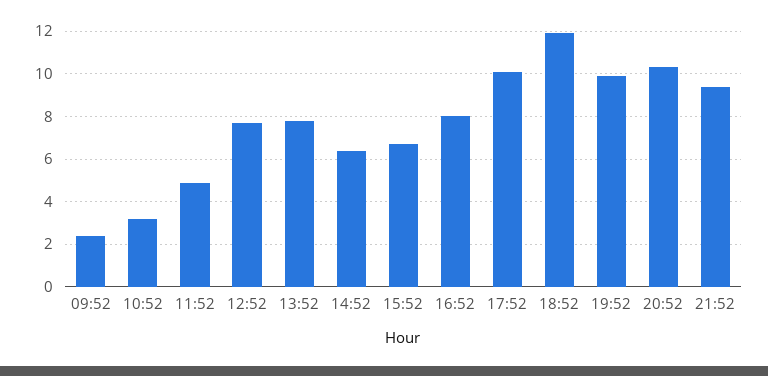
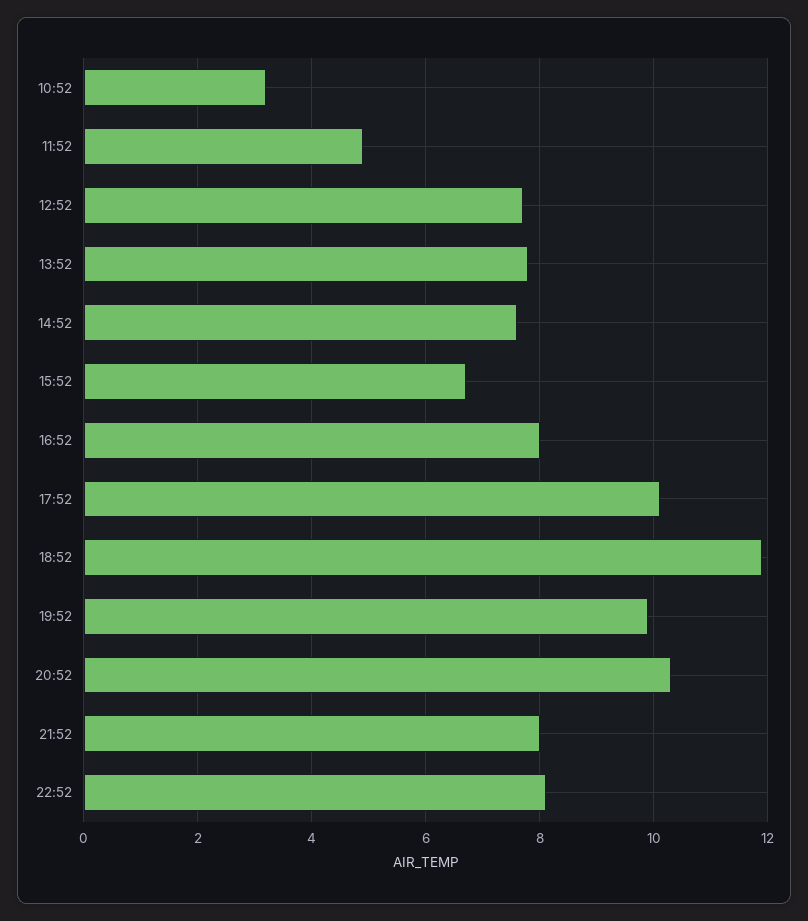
09:52: 2.5 -> none
14:52: 6.5 -> 7.5
21:52: 9.5 -> 8
22:52: none -> 8

